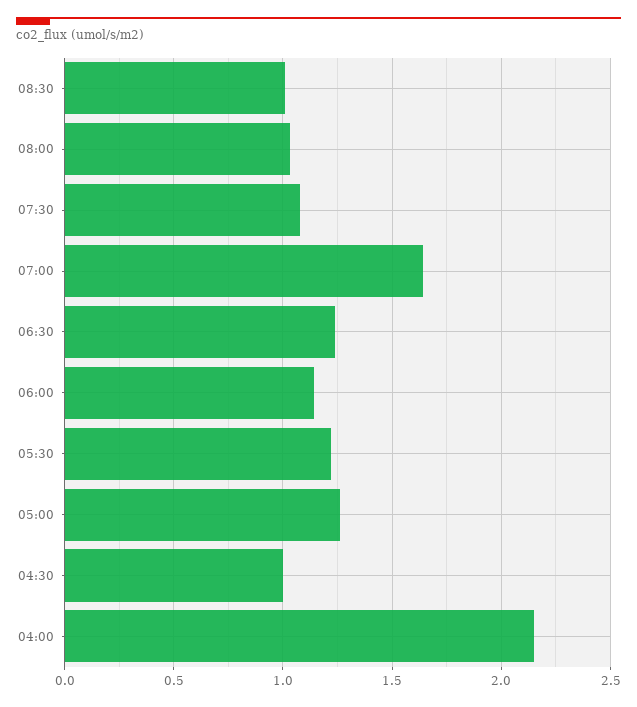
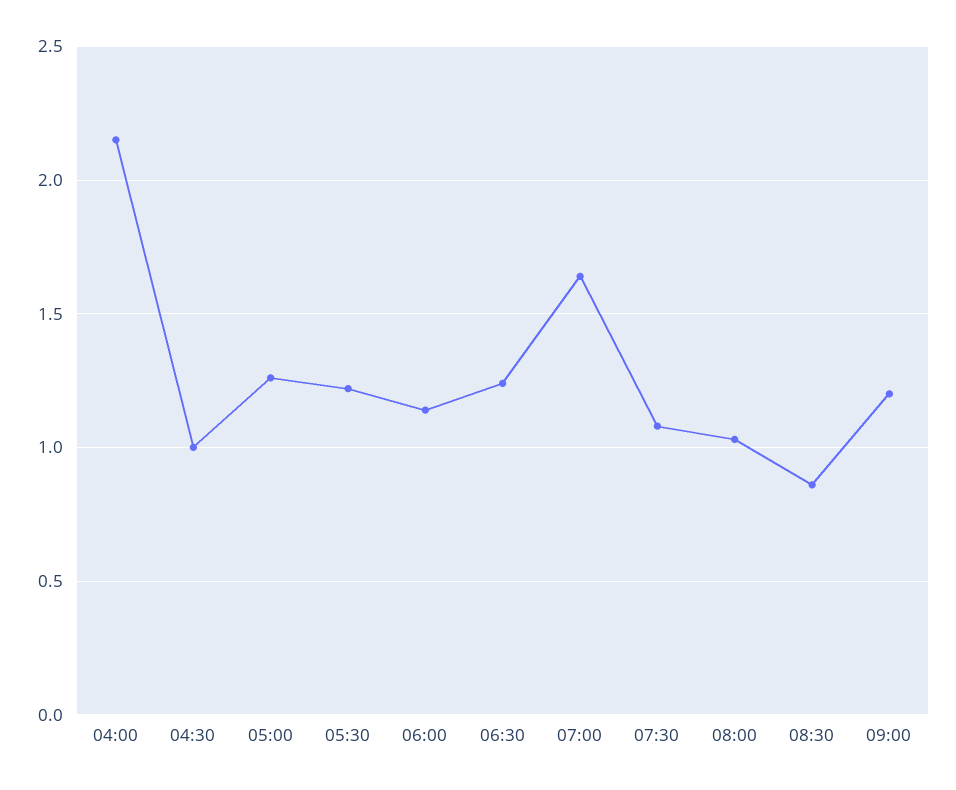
08:30: 1 -> 0.85
09:00: none -> 1.2

